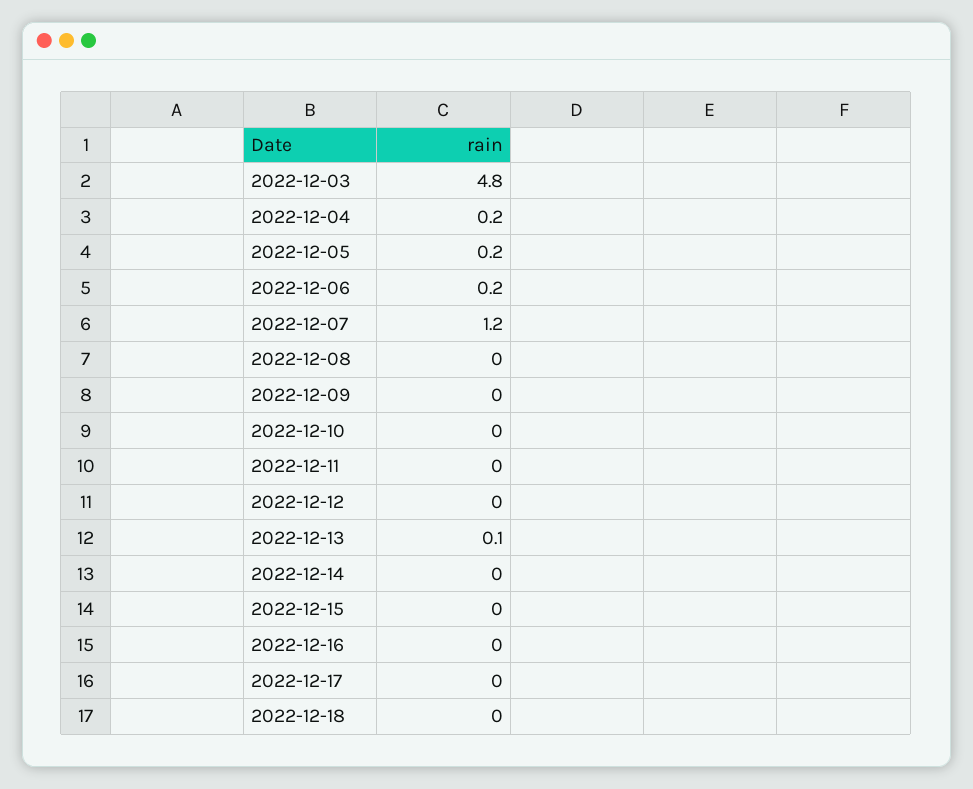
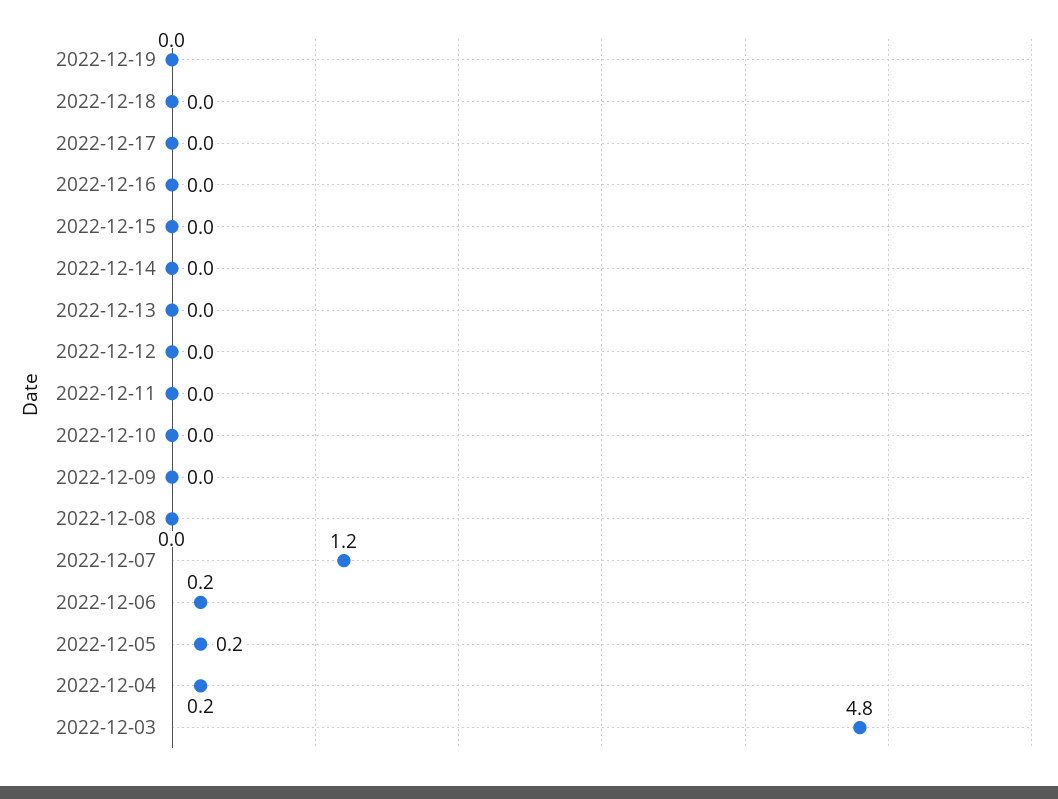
2022-12-13: 0.1 -> 0
2022-12-19: none -> 0

